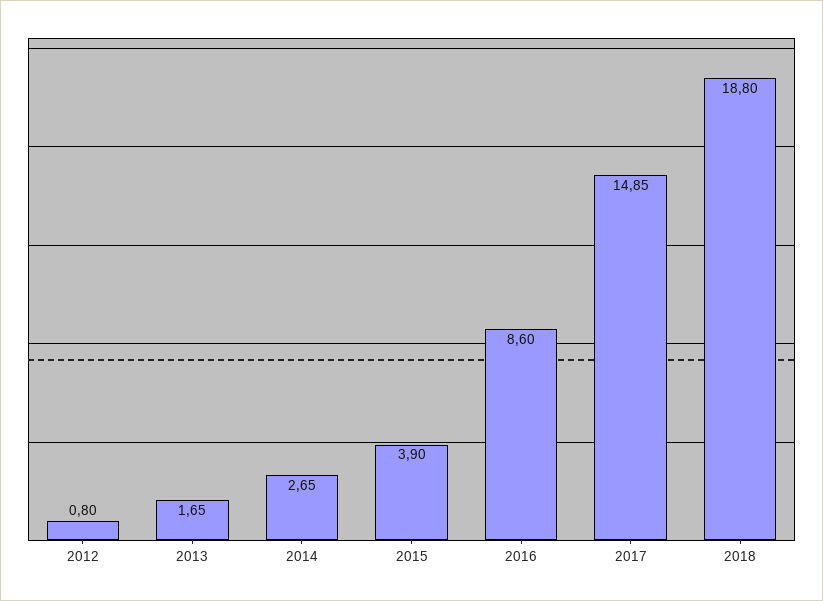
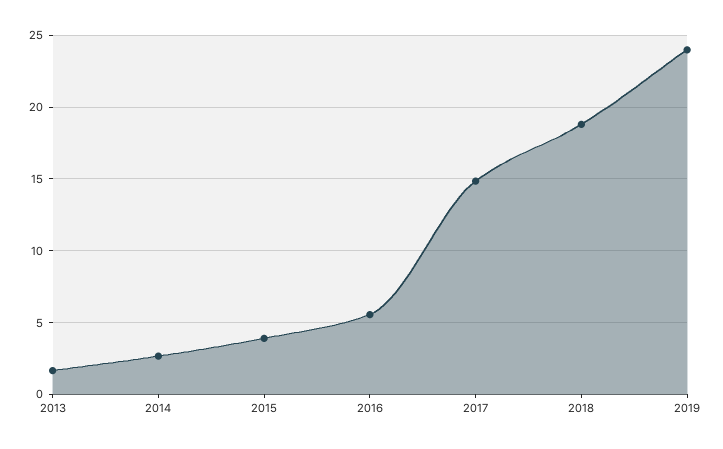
2012: 0.8 -> none
2016: 8.6 -> 5.5
2019: none -> 24

